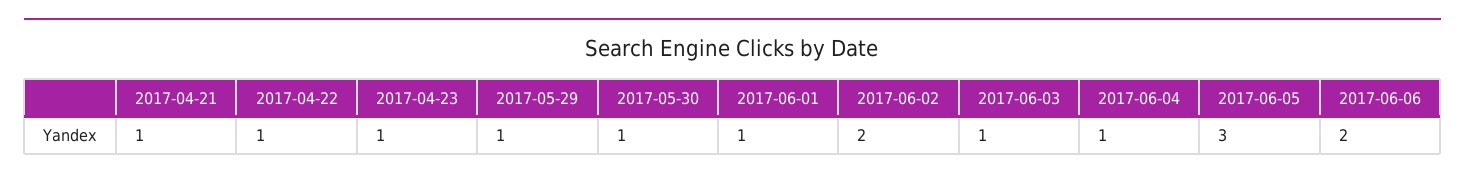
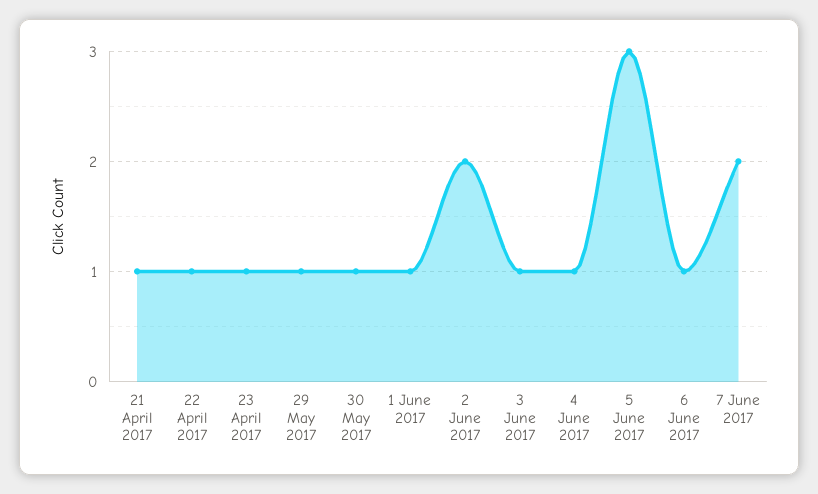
2017-06-06: 2 -> 1
7 June 2017: none -> 2

